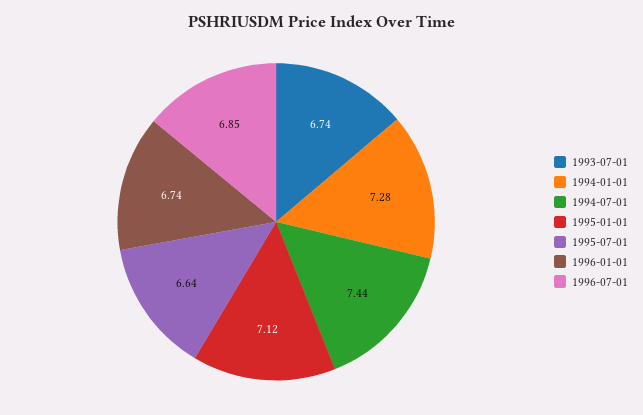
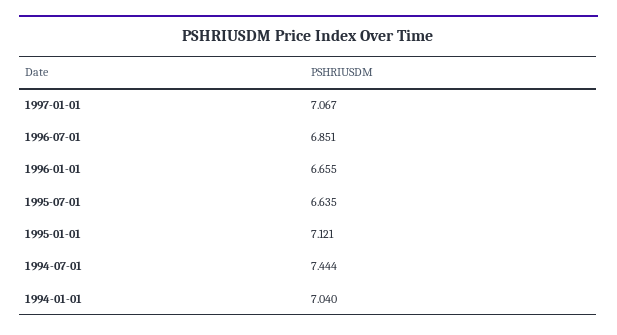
1993-07-01: 6.74 -> none
1994-01-01: 7.28 -> 7.04
1996-01-01: 6.74 -> 6.655
1997-01-01: none -> 7.067

